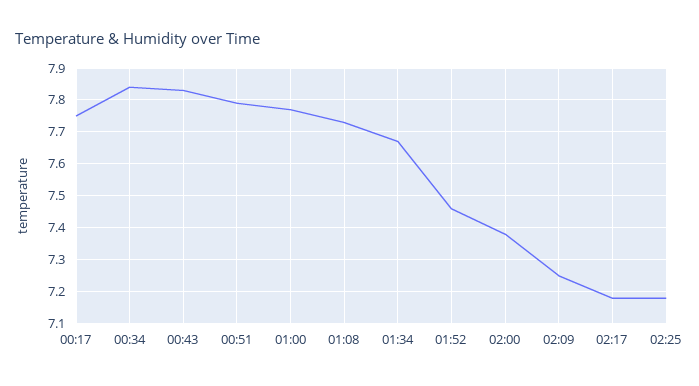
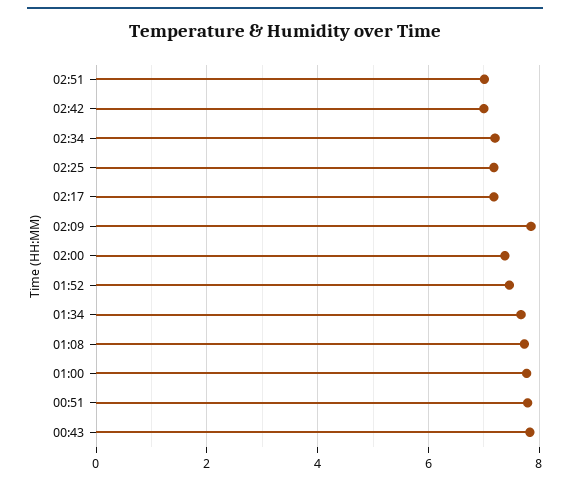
00:17: 7.75 -> none
00:34: 7.85 -> none
02:09: 7.25 -> 7.8
02:51: none -> 7
02:42: none -> 7
02:34: none -> 7.2

